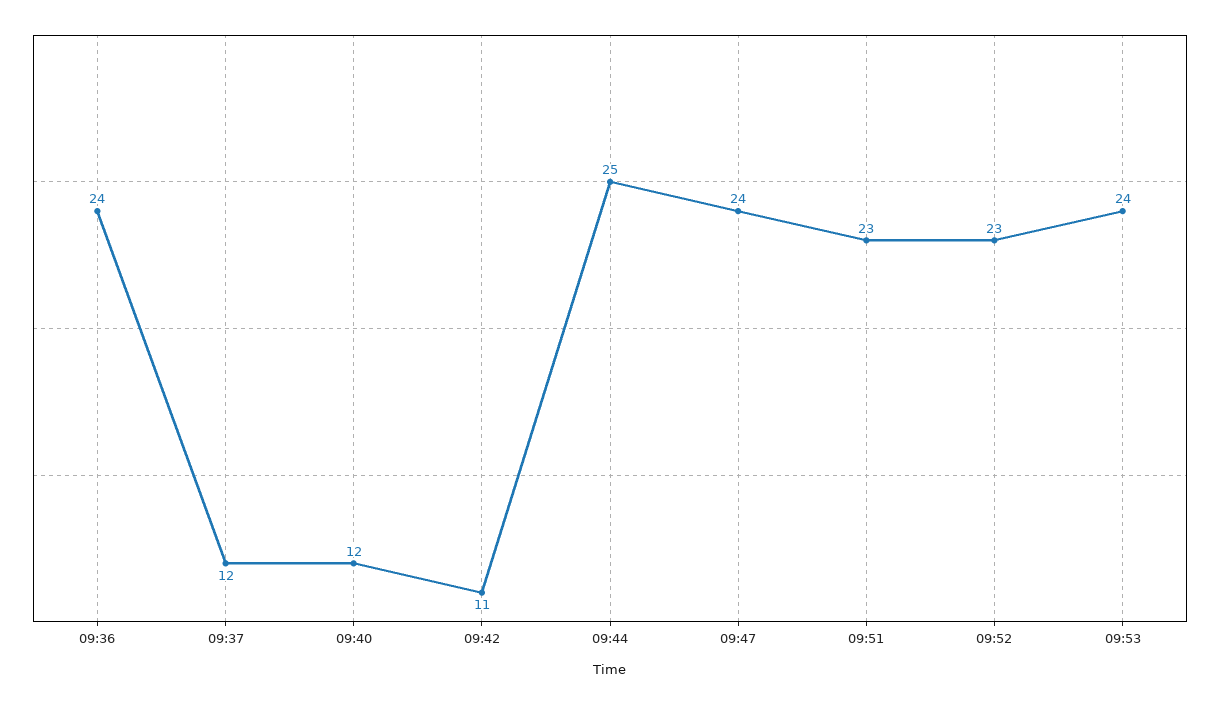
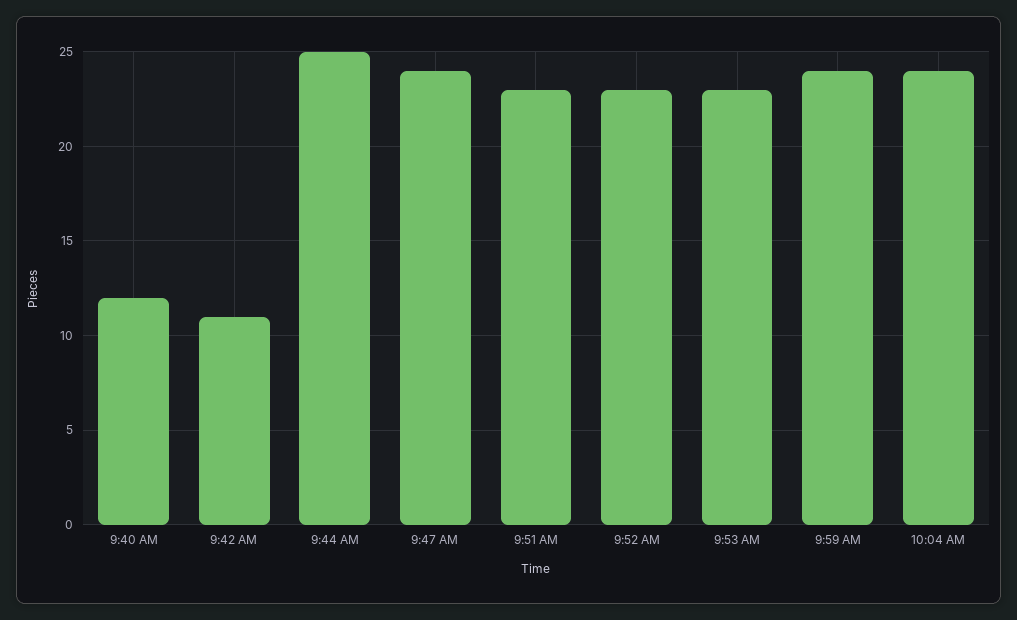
09:36: 24 -> none
09:37: 12 -> none
09:53: 24 -> 23
9:59 AM: none -> 24
10:04 AM: none -> 24

